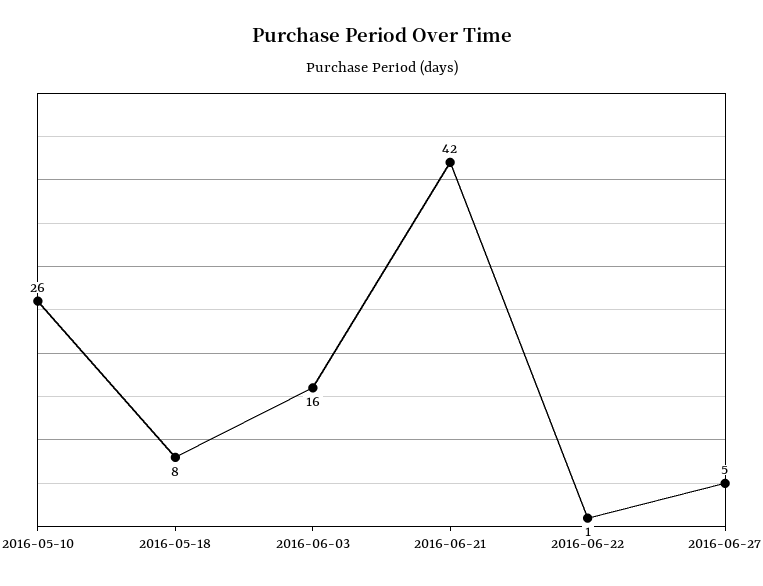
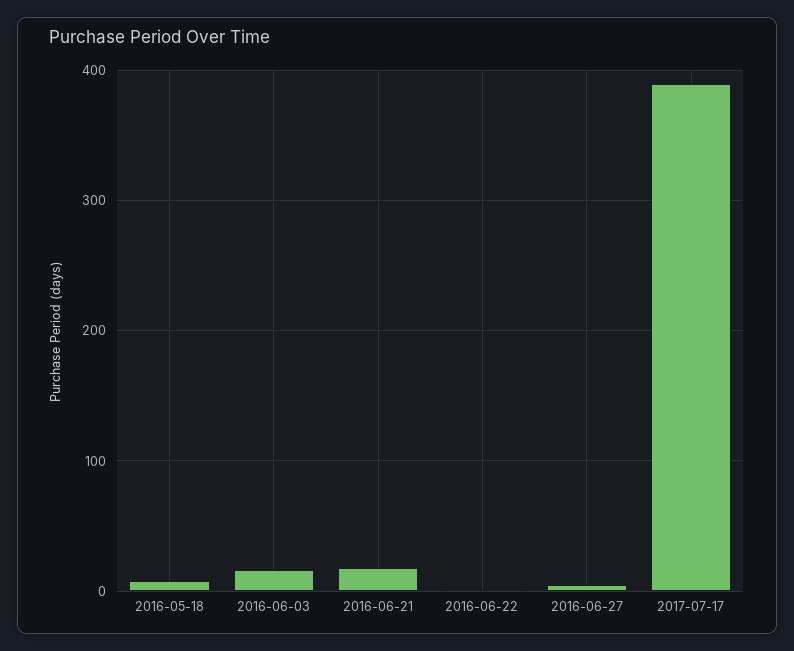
2016-05-10: 26 -> none
2016-06-21: 42 -> 20
2017-07-17: none -> 390

